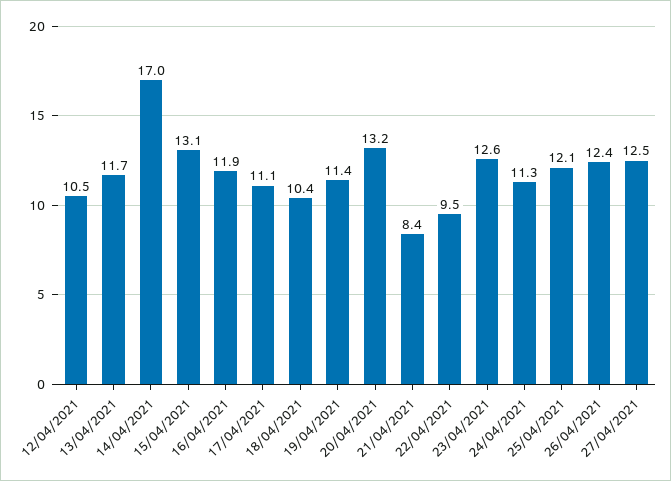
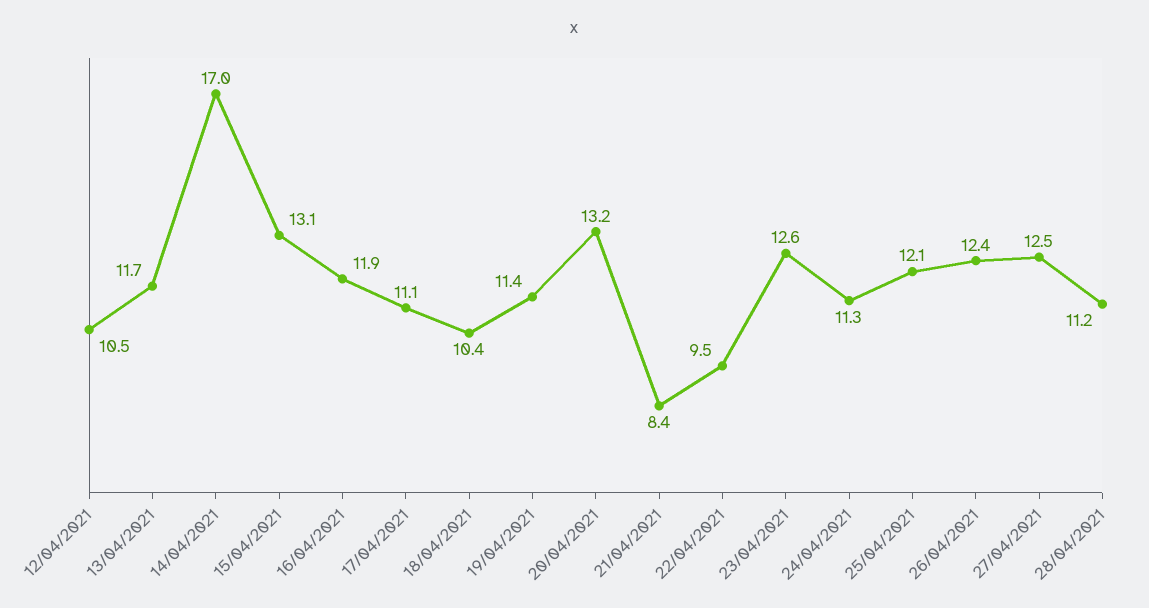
28/04/2021: none -> 11.2

